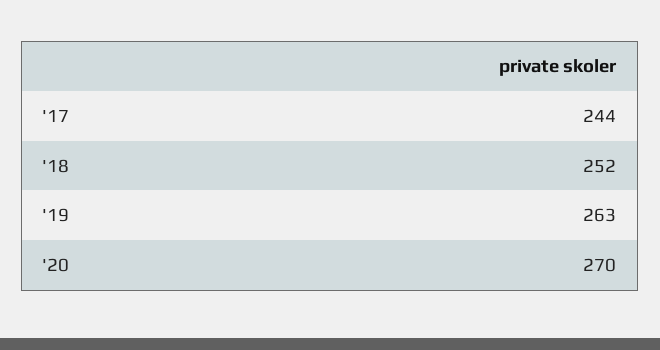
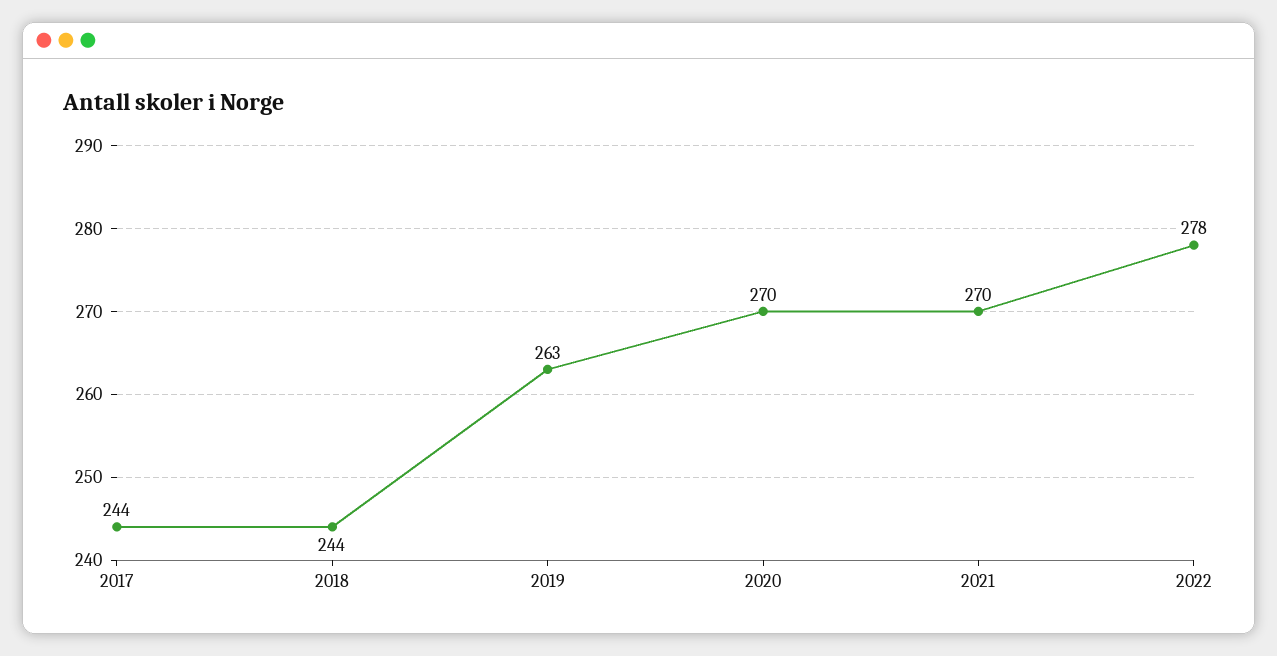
'18: 252 -> 244
2021: none -> 270
2022: none -> 278

